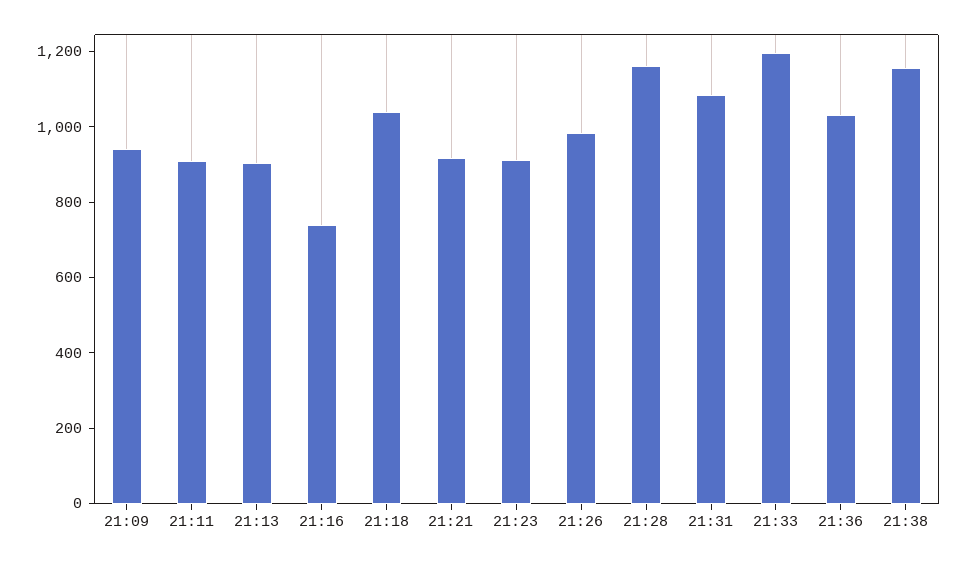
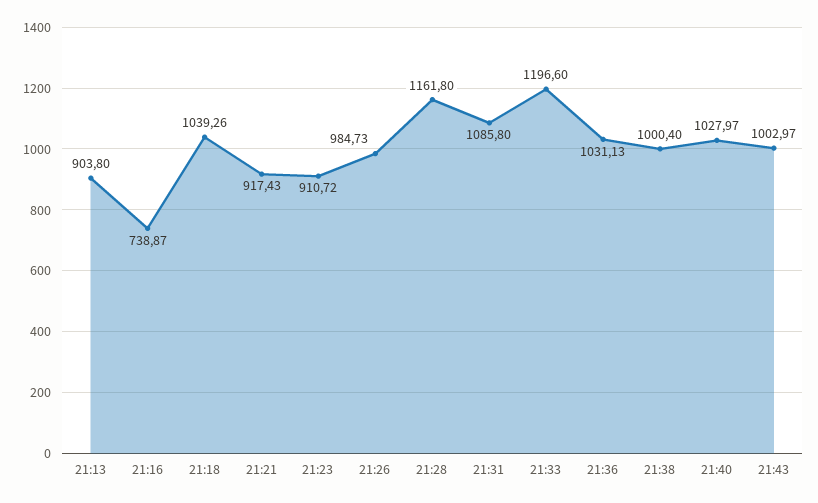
21:09: 950 -> none
21:11: 900 -> none
21:38: 1150 -> 1000.4
21:40: none -> 1027.97
21:43: none -> 1002.97

